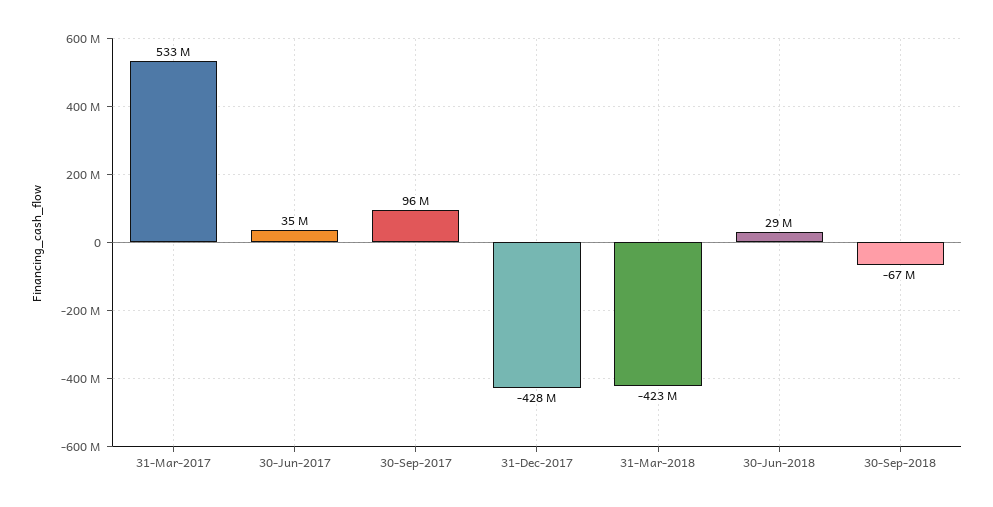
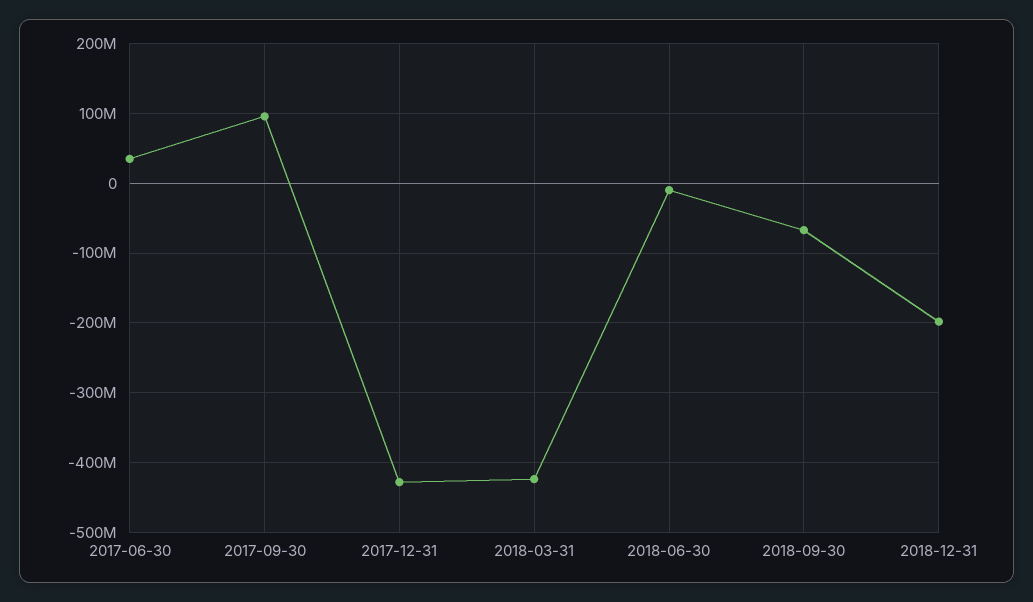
31-Mar-2017: 533000000 -> none
30-Jun-2018: 29000000 -> -10000000
2018-12-31: none -> -200000000

